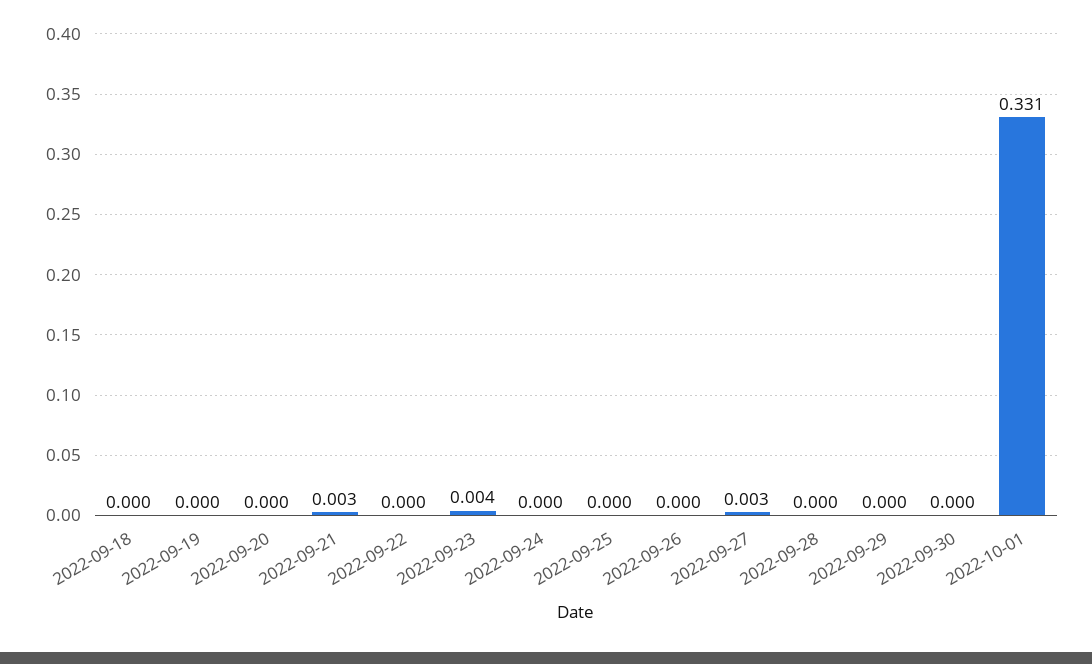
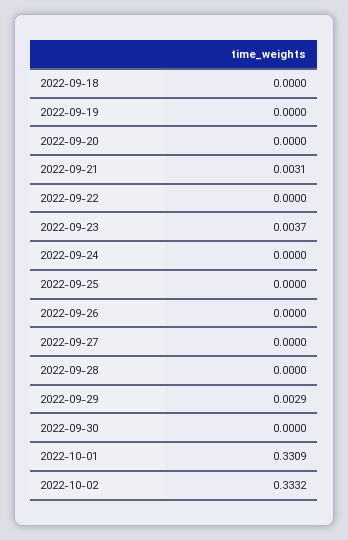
2022-09-27: 0.003 -> 0
2022-09-29: 0 -> 0.0029
2022-10-02: none -> 0.3332

